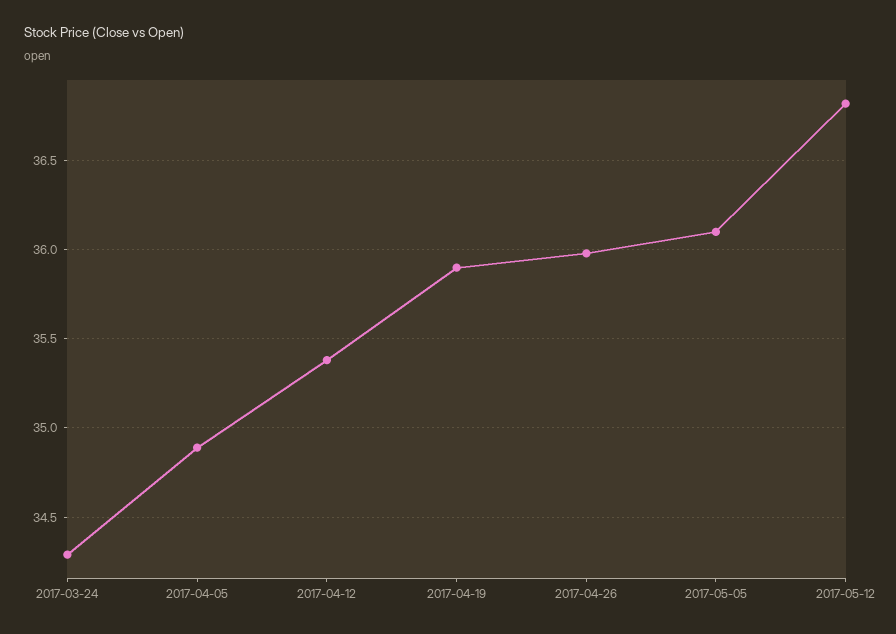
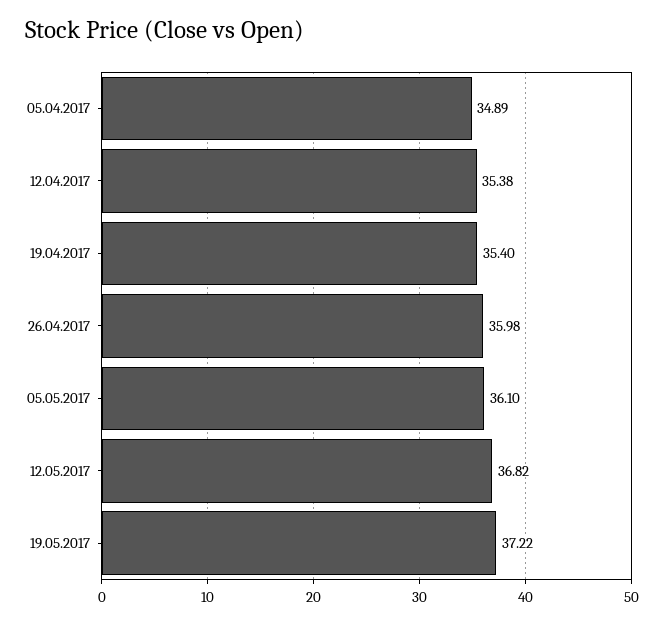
2017-03-24: 34.3 -> none
2017-04-19: 35.9 -> 35.4
19.05.2017: none -> 37.22

